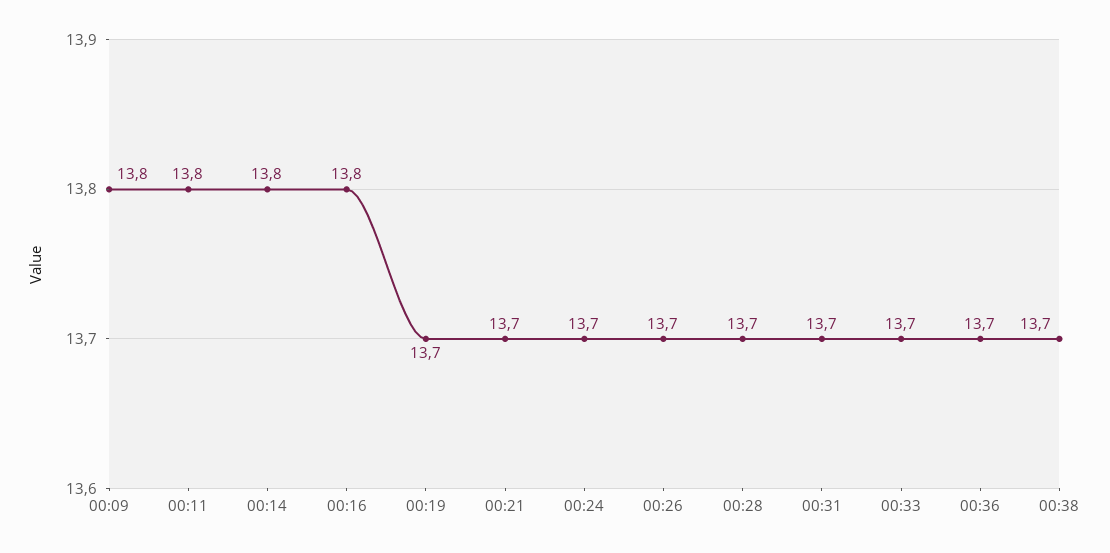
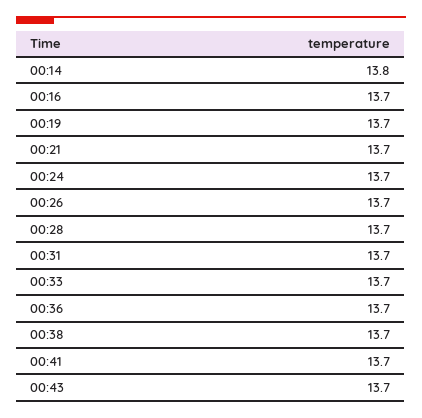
00:09: 13.8 -> none
00:11: 13.8 -> none
00:16: 13.8 -> 13.7
00:41: none -> 13.7
00:43: none -> 13.7

